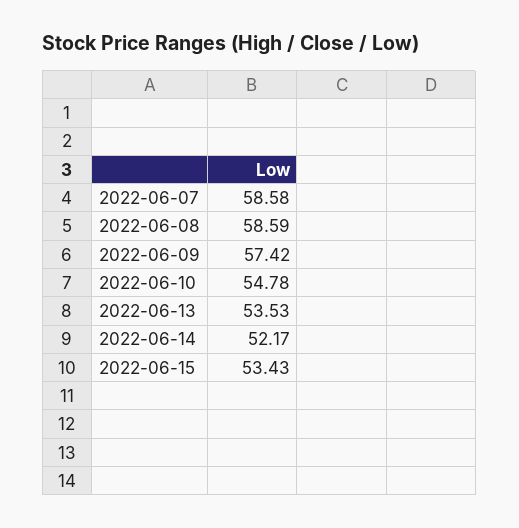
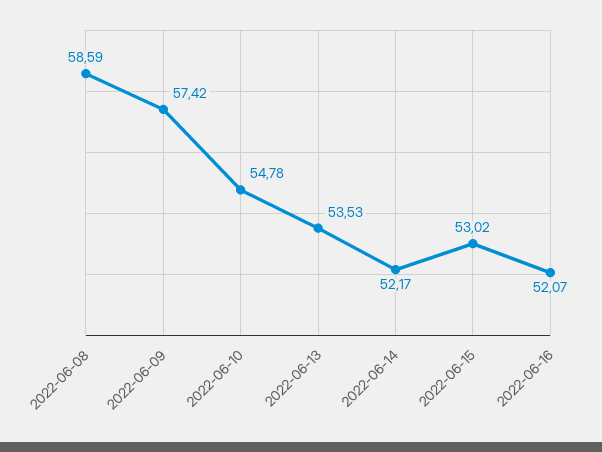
2022-06-07: 58.58 -> none
2022-06-15: 53.43 -> 53.02
2022-06-16: none -> 52.07

